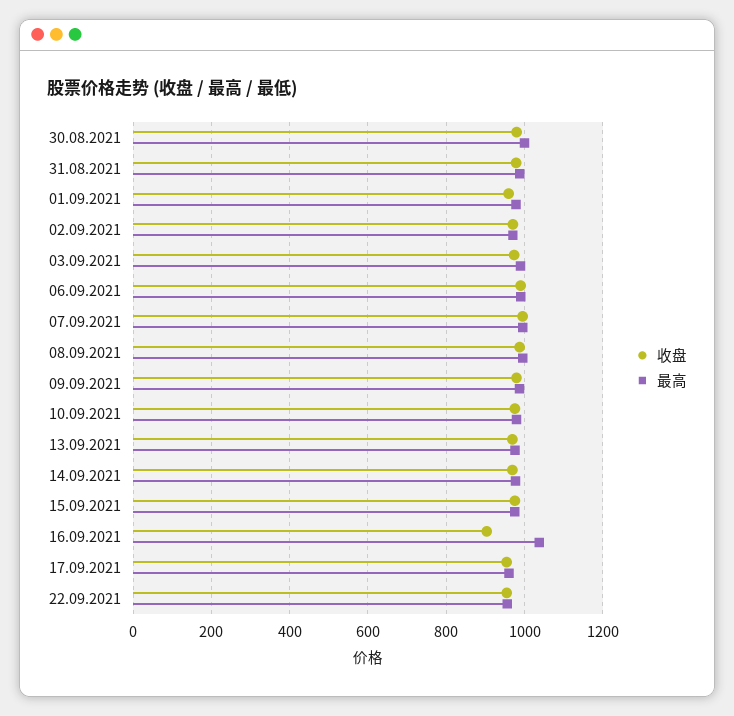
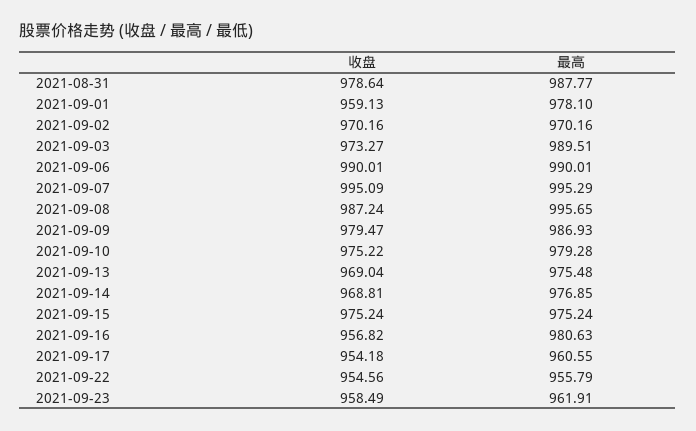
收盘, 30.08.2021: 980 -> none
最高, 30.08.2021: 1000 -> none
收盘, 16.09.2021: 900 -> 956.82
最高, 16.09.2021: 1040 -> 980.63
收盘, 2021-09-23: none -> 958.49
最高, 2021-09-23: none -> 961.91

